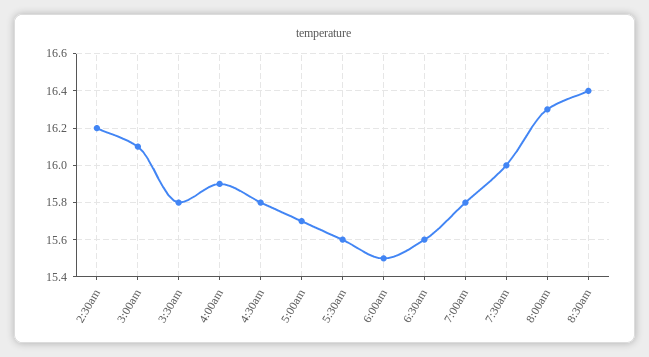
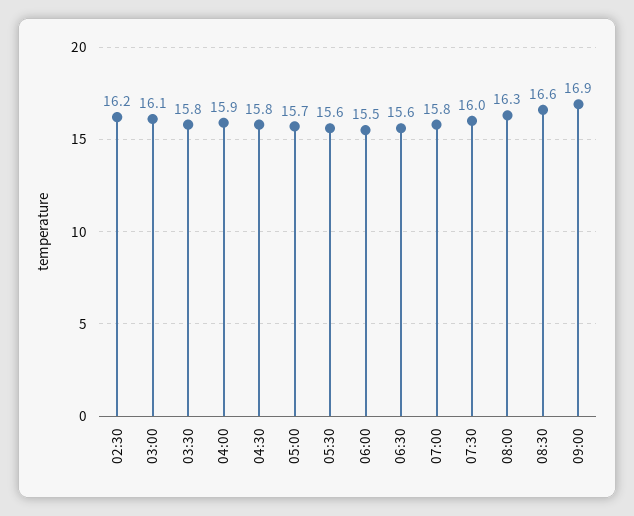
8:30am: 16.4 -> 16.6
09:00: none -> 16.9

